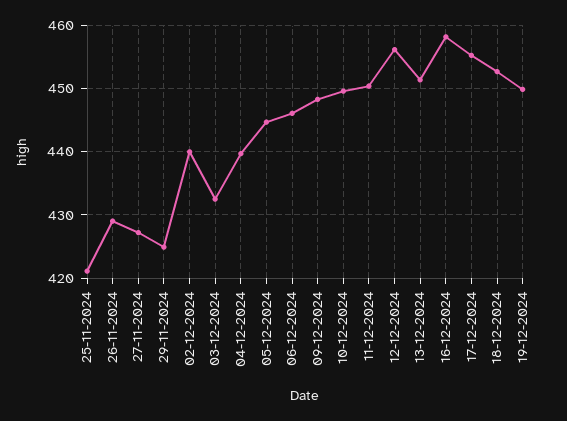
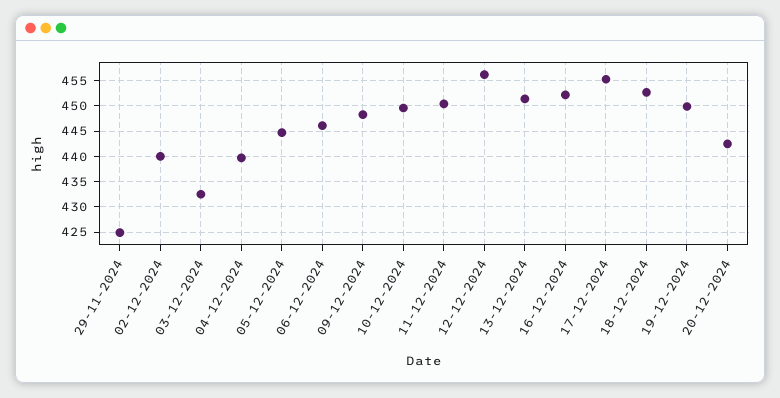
25-11-2024: 421 -> none
26-11-2024: 429 -> none
27-11-2024: 427 -> none
16-12-2024: 458 -> 452.5
20-12-2024: none -> 442.5

